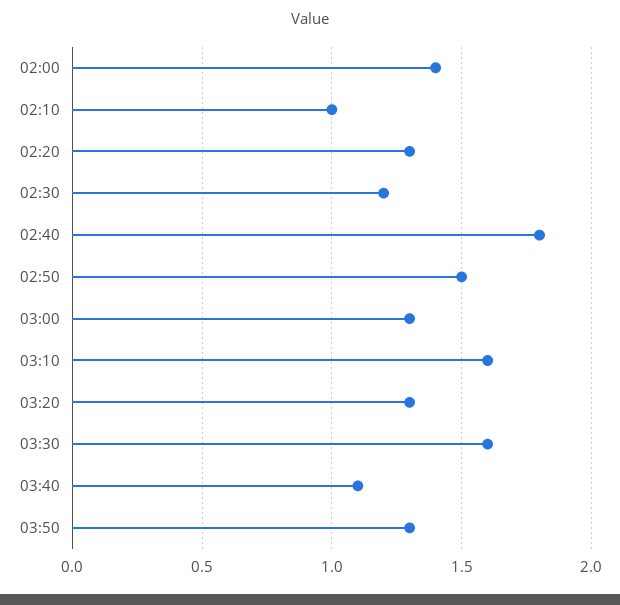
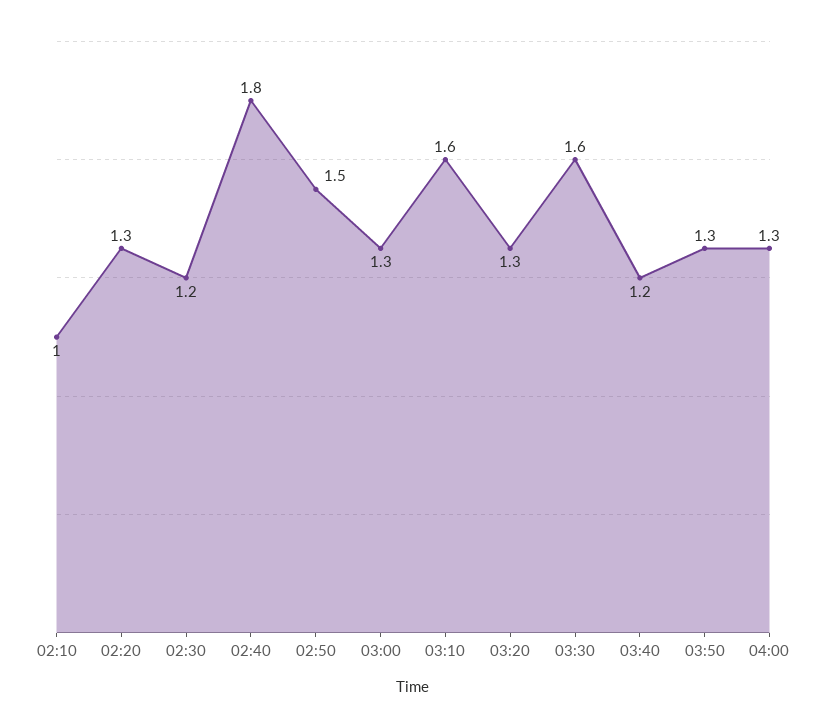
02:00: 1.4 -> none
03:40: 1.1 -> 1.2
04:00: none -> 1.3

